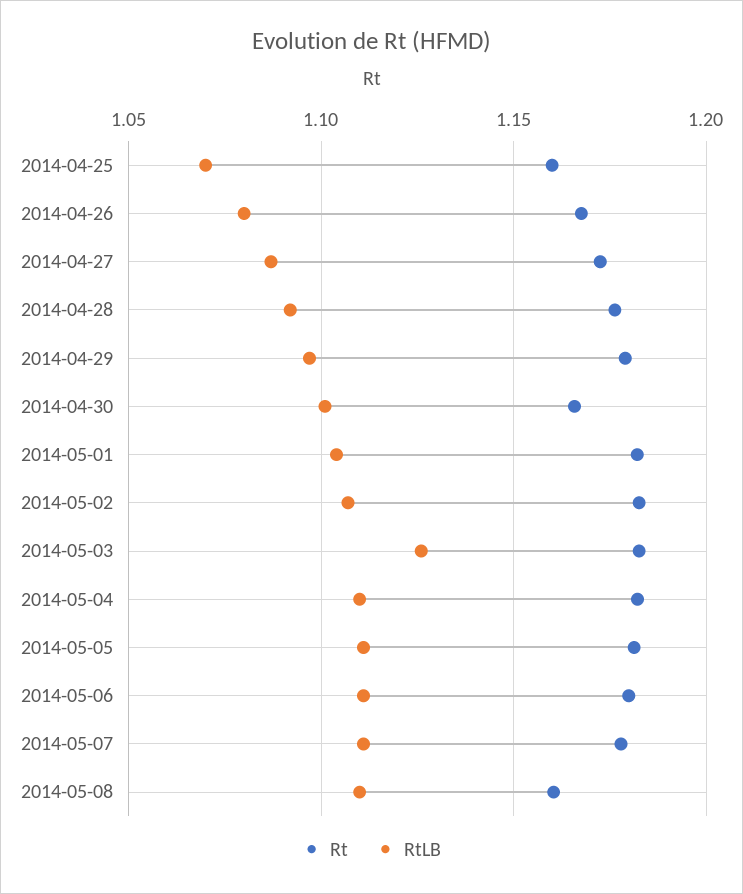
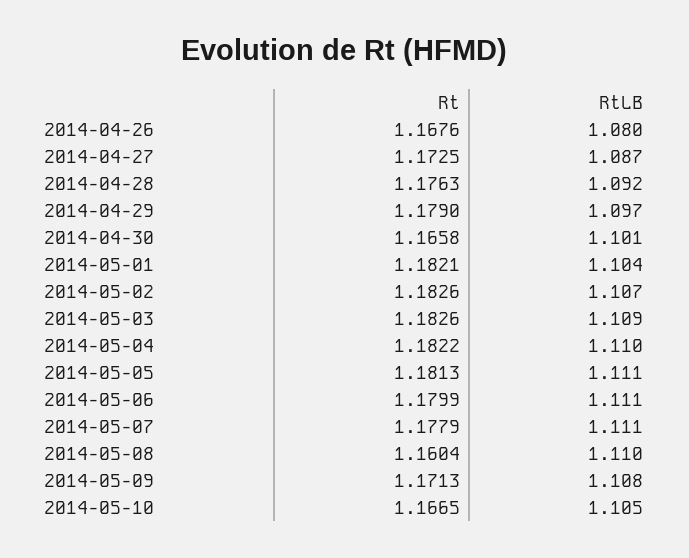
Rt, 2014-04-25: 1.16 -> none
RtLB, 2014-04-25: 1.07 -> none
RtLB, 2014-05-03: 1.125 -> 1.109
Rt, 2014-05-09: none -> 1.1713
RtLB, 2014-05-09: none -> 1.108
Rt, 2014-05-10: none -> 1.1665
RtLB, 2014-05-10: none -> 1.105

